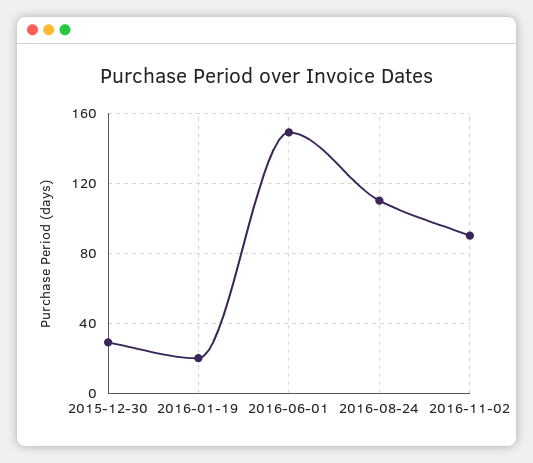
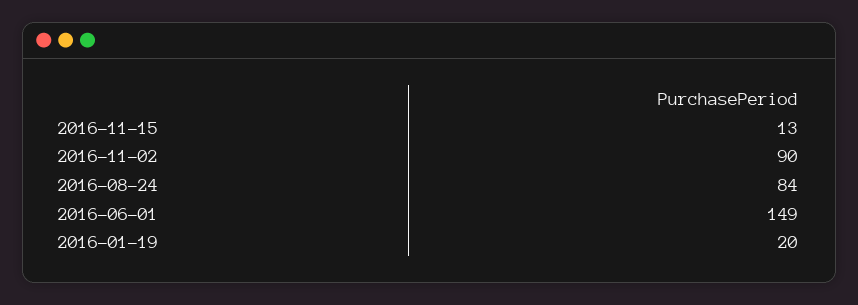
2015-12-30: 30 -> none
2016-08-24: 110 -> 84
2016-11-15: none -> 13

